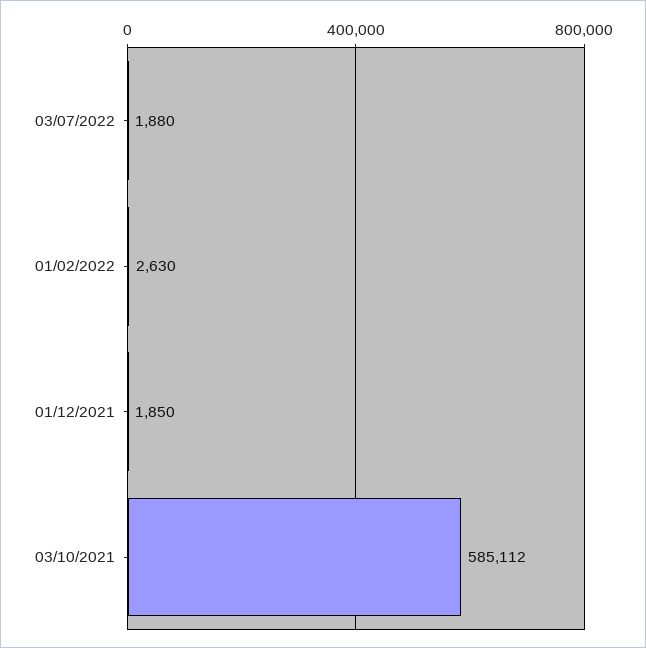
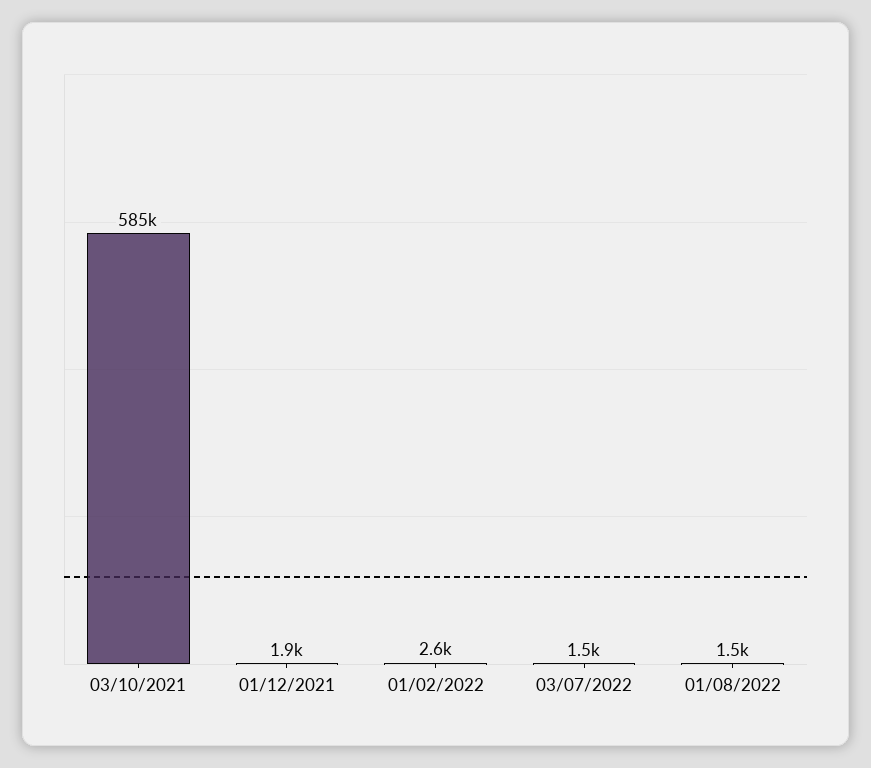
03/07/2022: 1880 -> 1500
01/08/2022: none -> 1500

